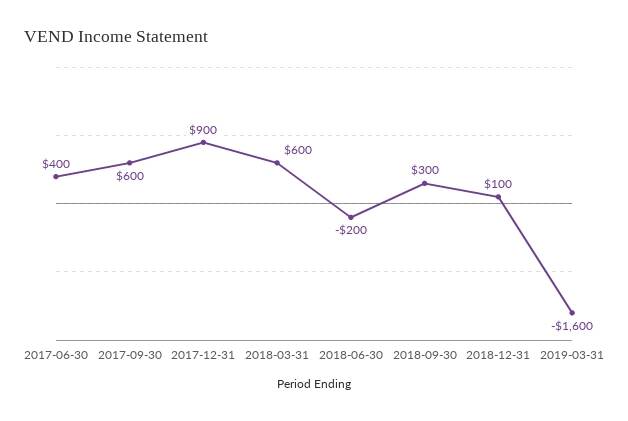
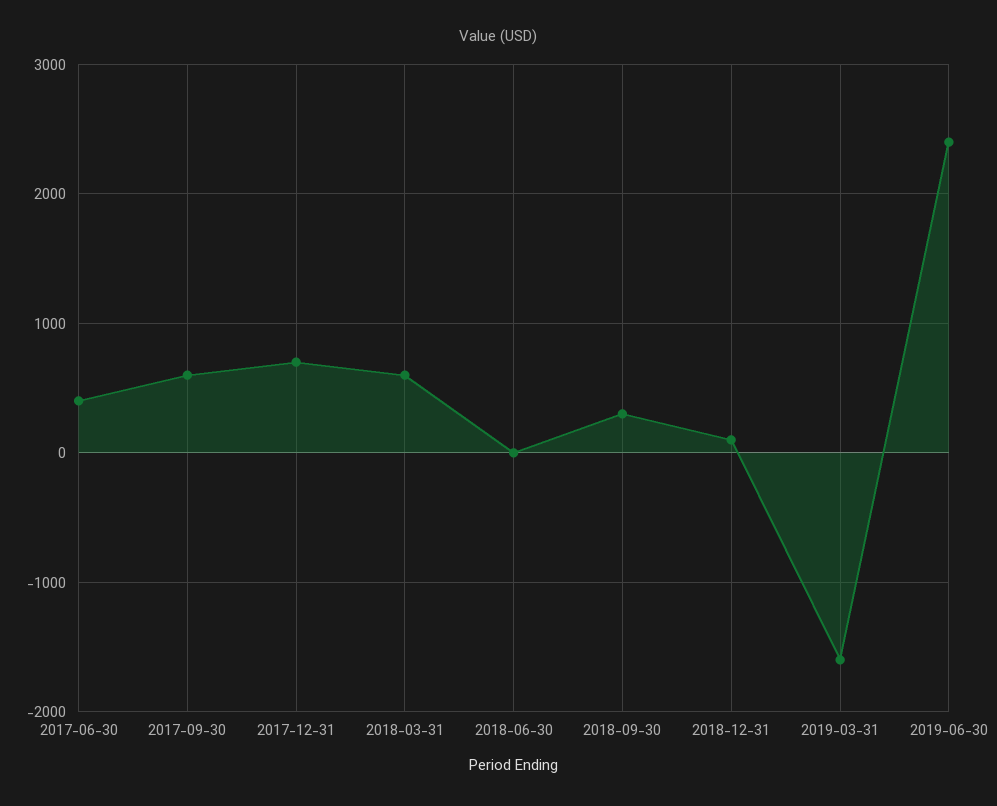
2017-12-31: 900 -> 700
2018-06-30: -200 -> 0
2019-06-30: none -> 2400

